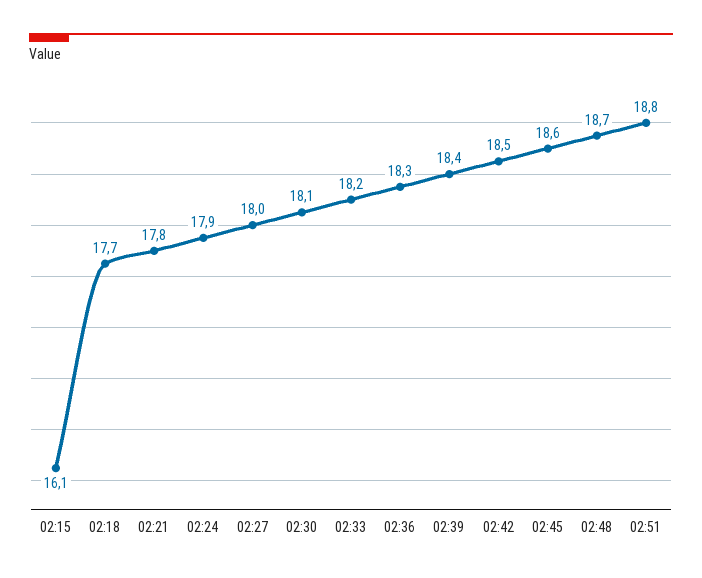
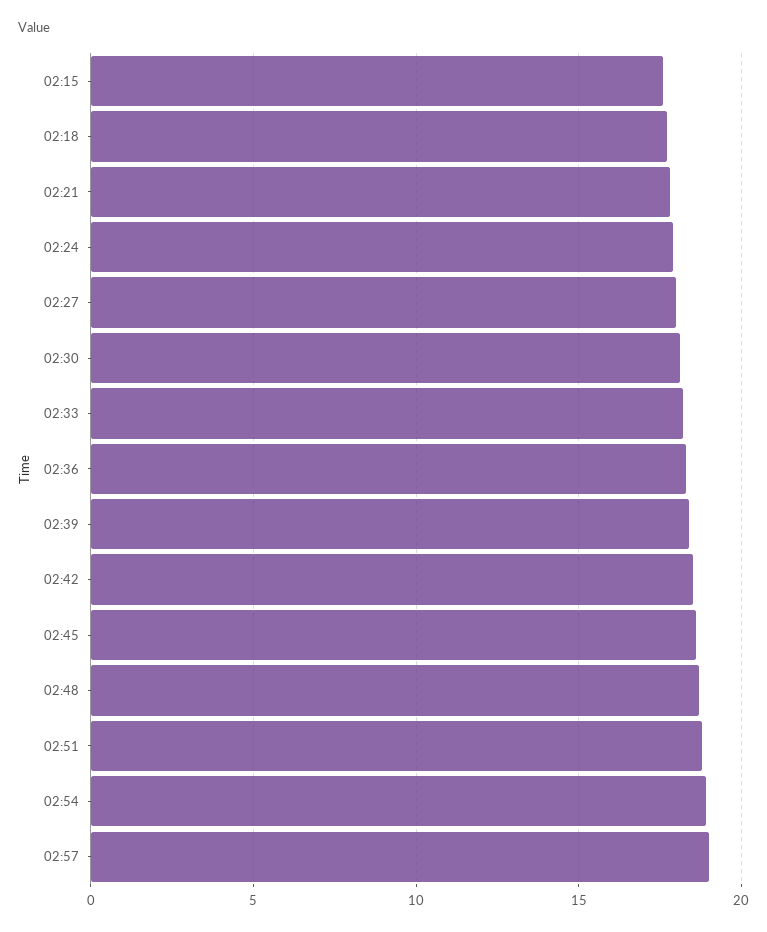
02:15: 16.1 -> 17.5
02:54: none -> 19
02:57: none -> 19

